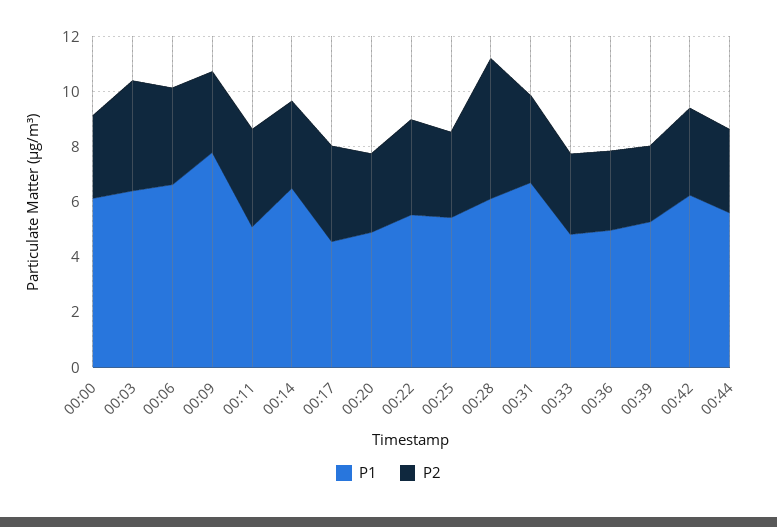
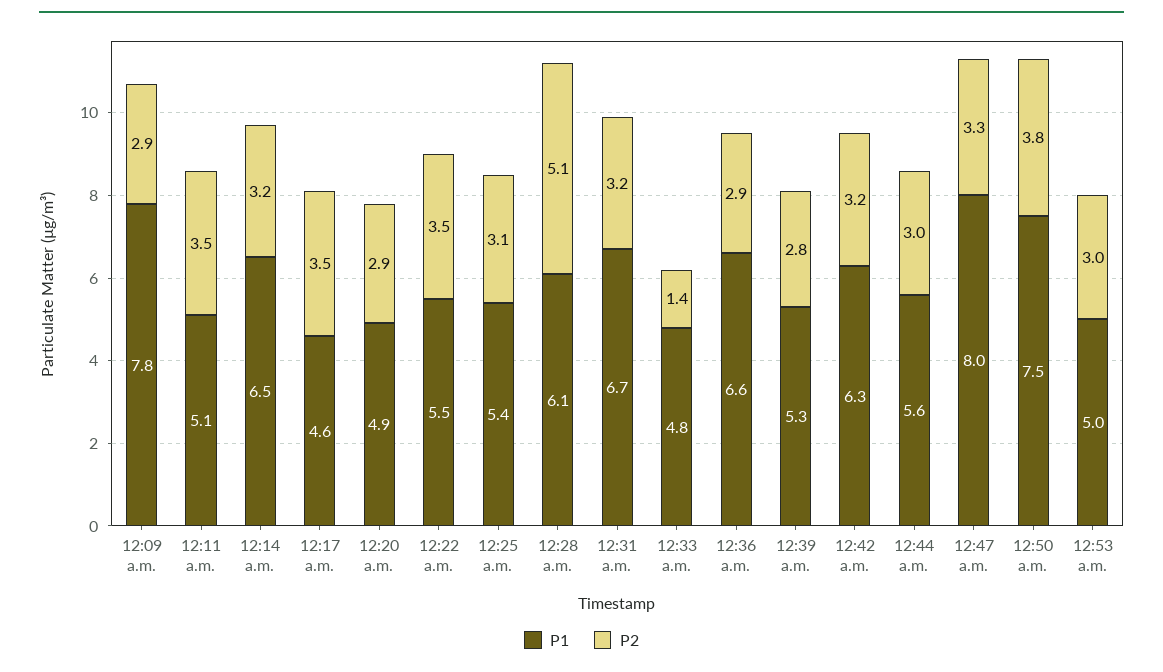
P1, 00:00: 6 -> none
P2, 00:00: 3 -> none
P1, 00:03: 6.5 -> none
P2, 00:03: 4 -> none
P1, 00:06: 6.5 -> none
P2, 00:06: 3.5 -> none
P2, 00:33: 3 -> 1.4
P1, 00:36: 5 -> 6.6
P1, 12:47 a.m.: none -> 8
P2, 12:47 a.m.: none -> 3.3
P1, 12:50 a.m.: none -> 7.5
P2, 12:50 a.m.: none -> 3.8
P1, 12:53 a.m.: none -> 5
P2, 12:53 a.m.: none -> 3

